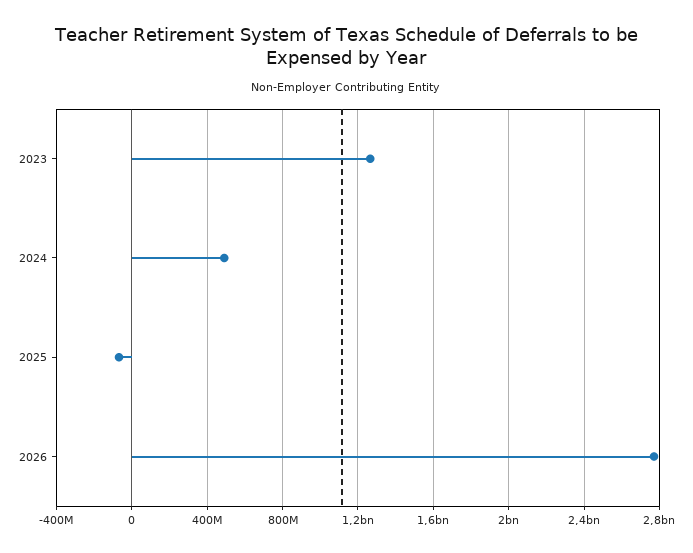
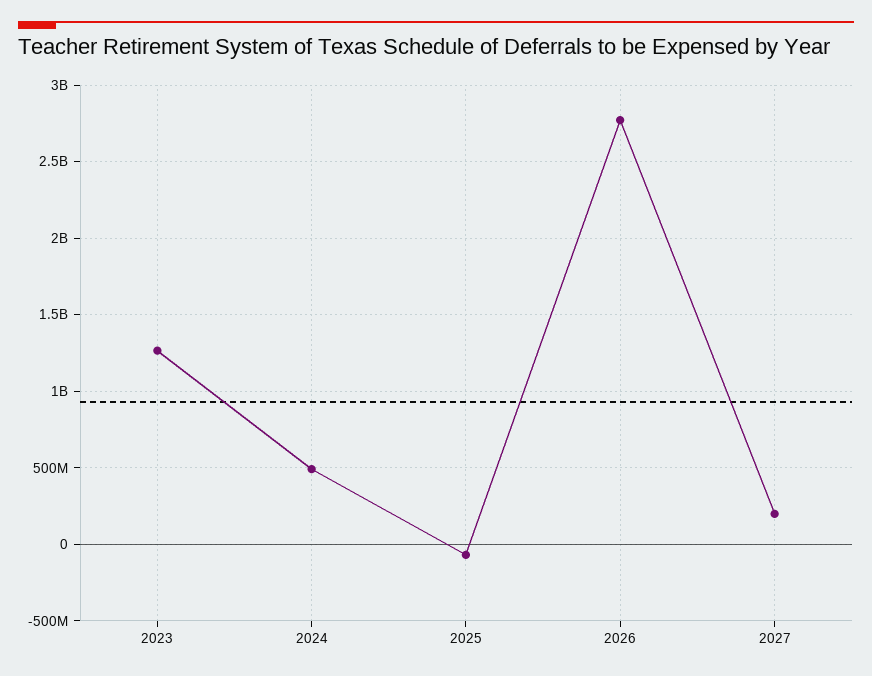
2027: none -> 200000000

